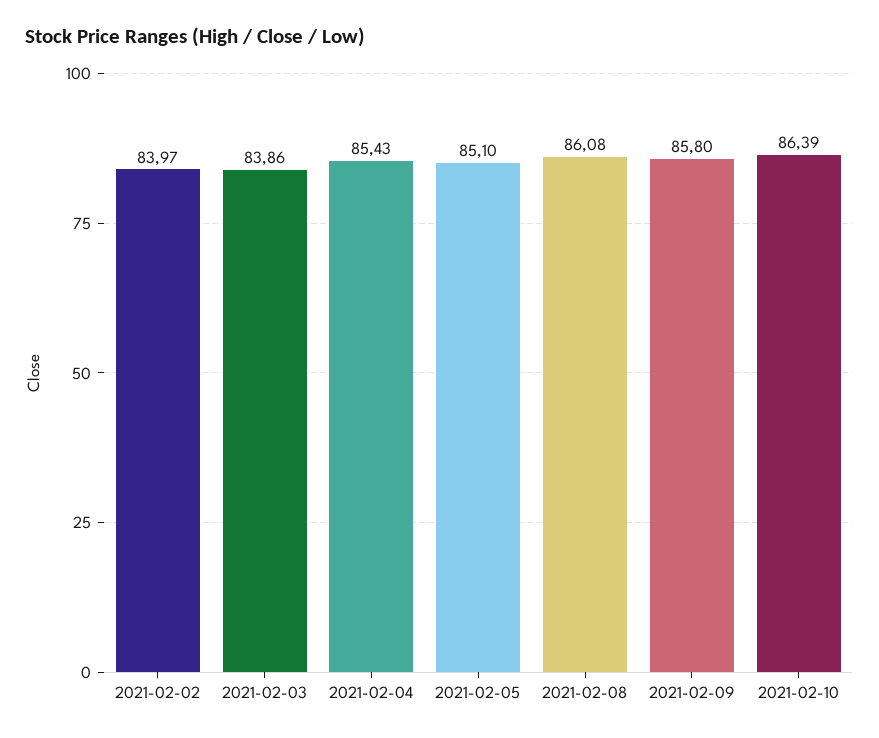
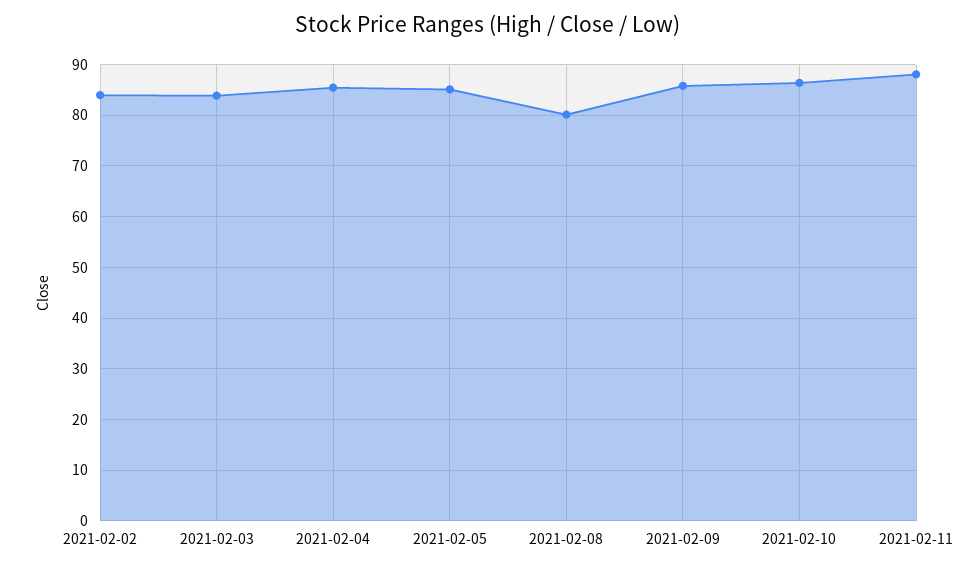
2021-02-08: 86.08 -> 80
2021-02-11: none -> 88

